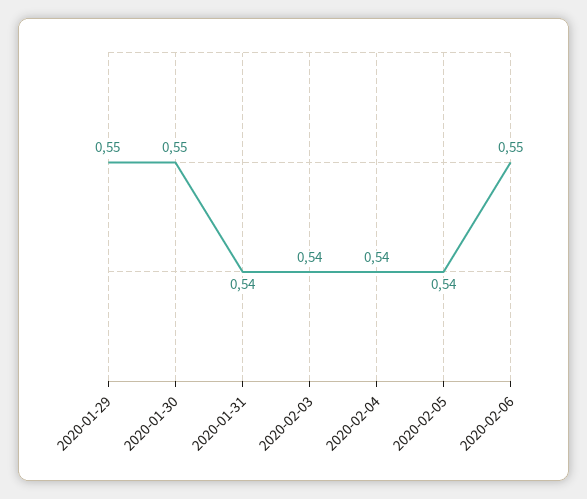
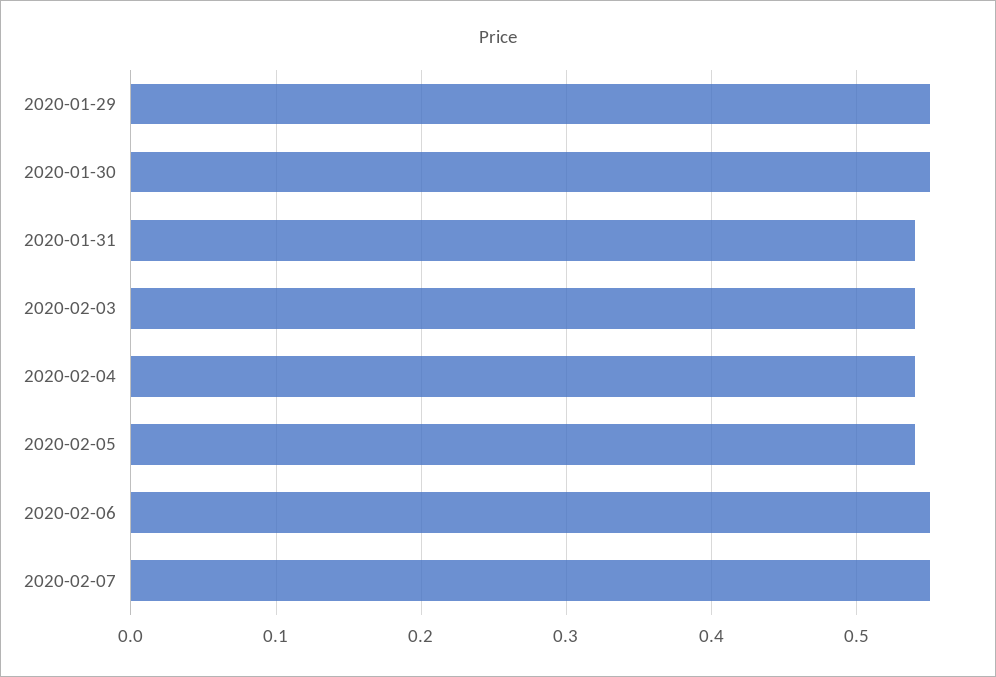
2020-02-07: none -> 0.55

